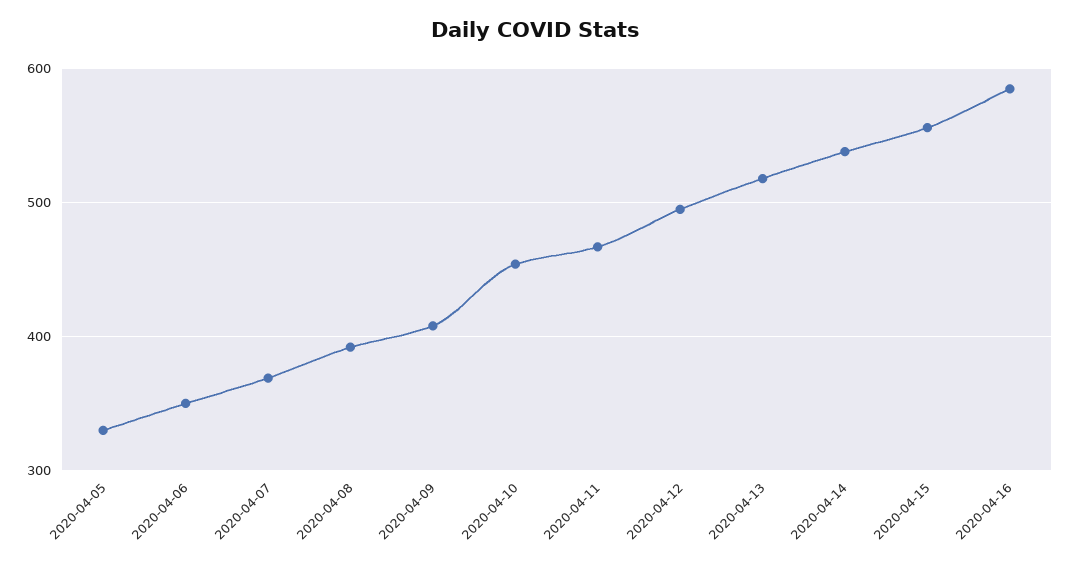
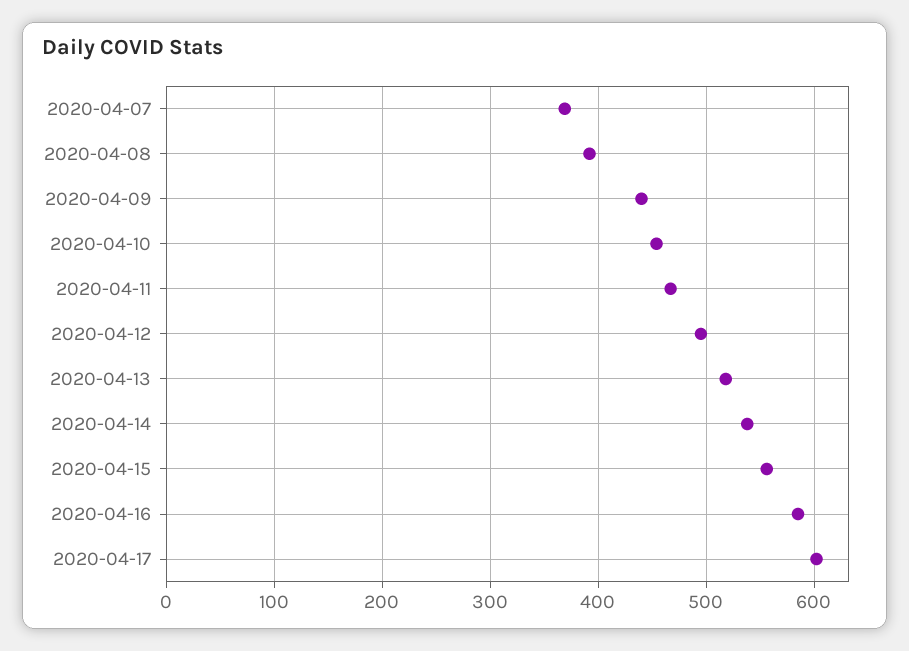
2020-04-05: 330 -> none
2020-04-06: 350 -> none
2020-04-09: 410 -> 440
2020-04-17: none -> 600

